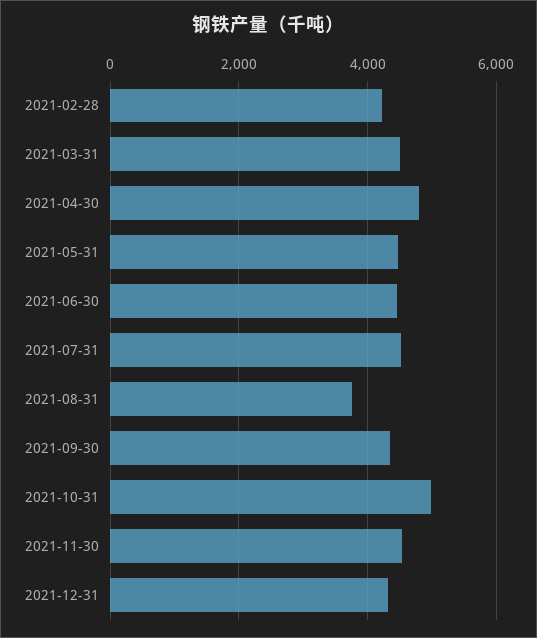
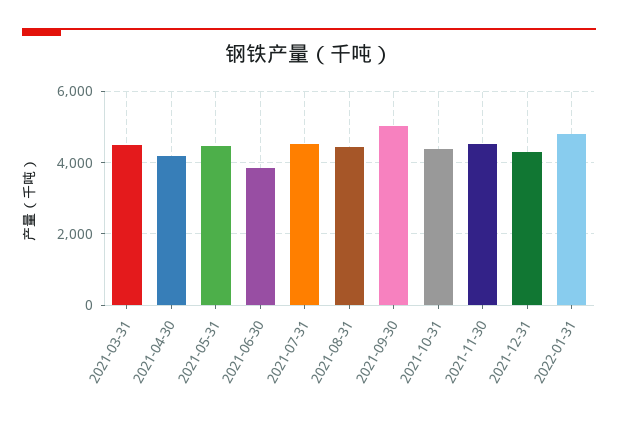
2021-02-28: 4200 -> none
2021-04-30: 4800 -> 4200
2021-06-30: 4400 -> 3800
2021-08-31: 3800 -> 4400
2021-09-30: 4400 -> 5000
2021-10-31: 5000 -> 4400
2022-01-31: none -> 4800

